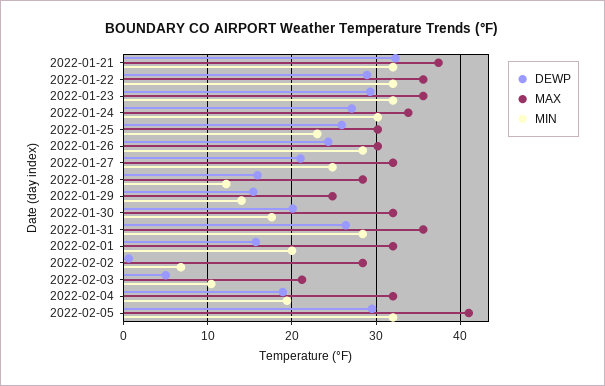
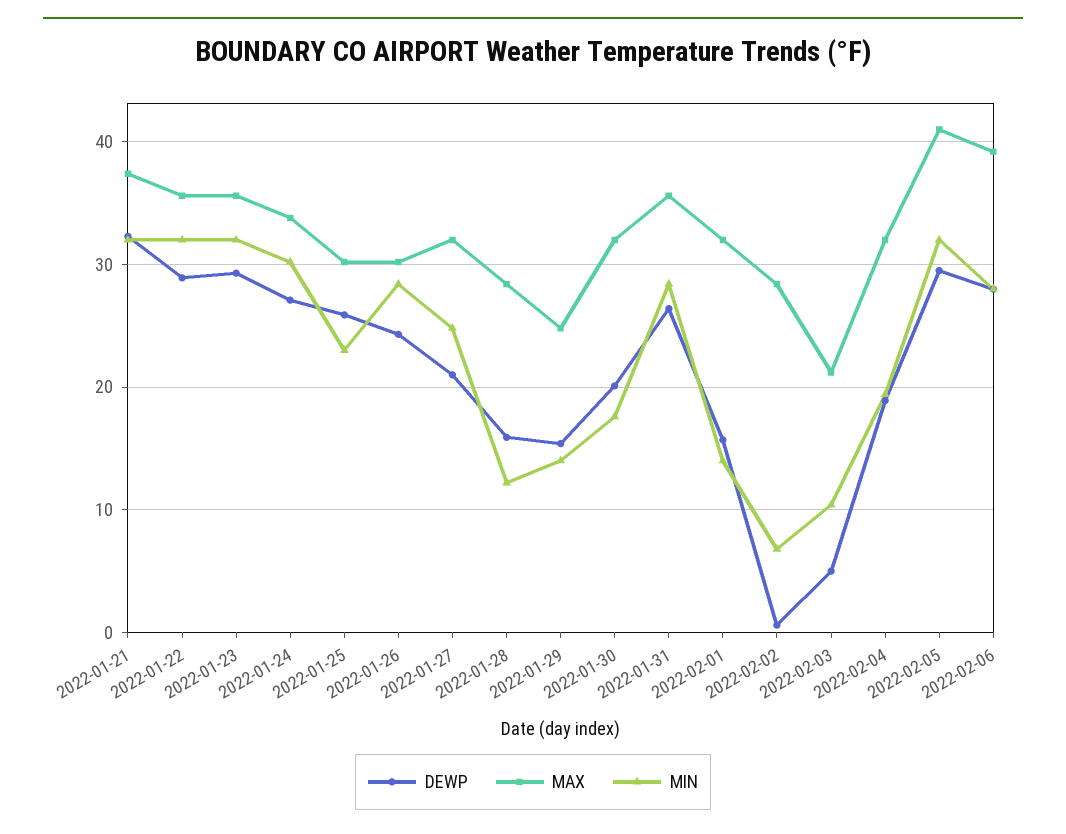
MIN, 2022-02-01: 20 -> 14
DEWP, 2022-02-06: none -> 28
MAX, 2022-02-06: none -> 39
MIN, 2022-02-06: none -> 28

